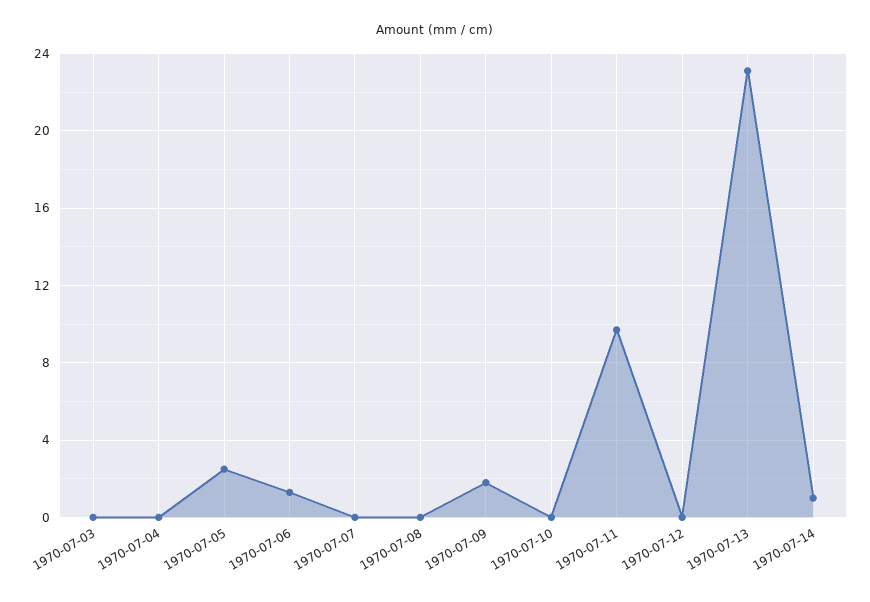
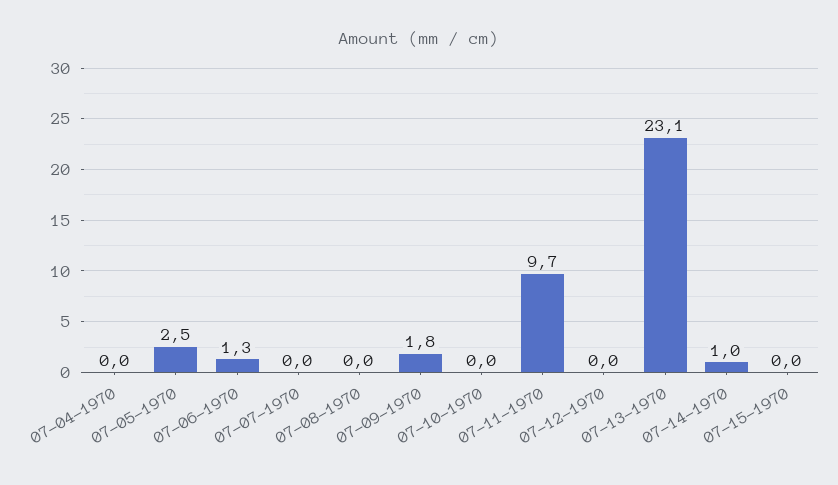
1970-07-03: 0 -> none
07-15-1970: none -> 0

